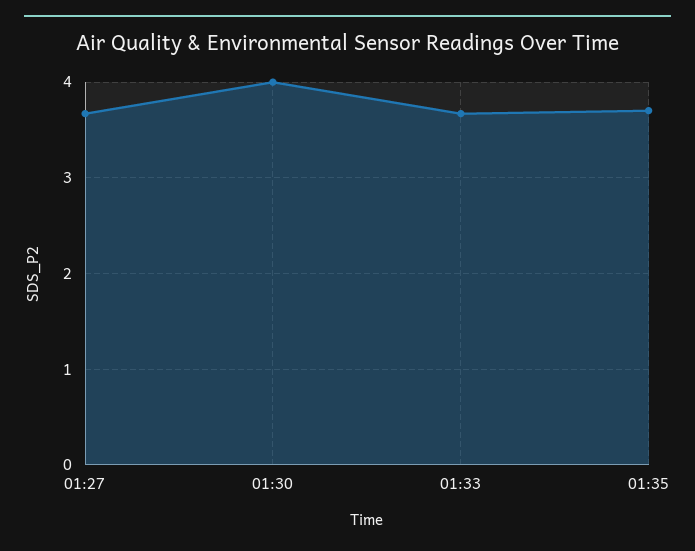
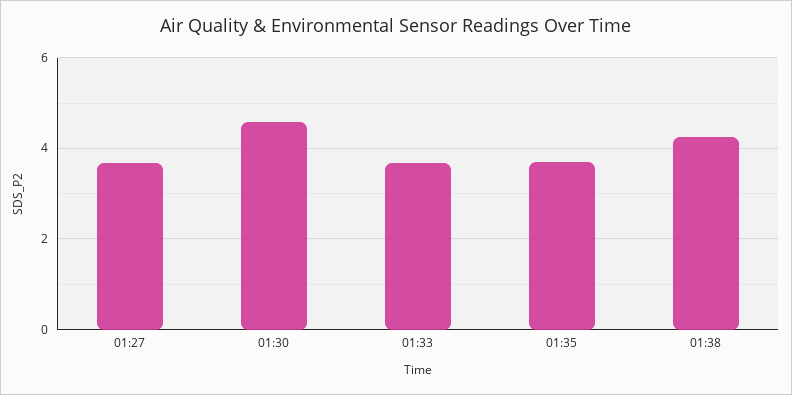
01:30: 4 -> 4.6
01:38: none -> 4.2

